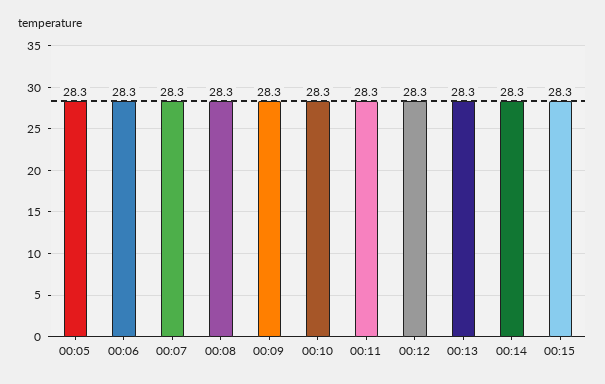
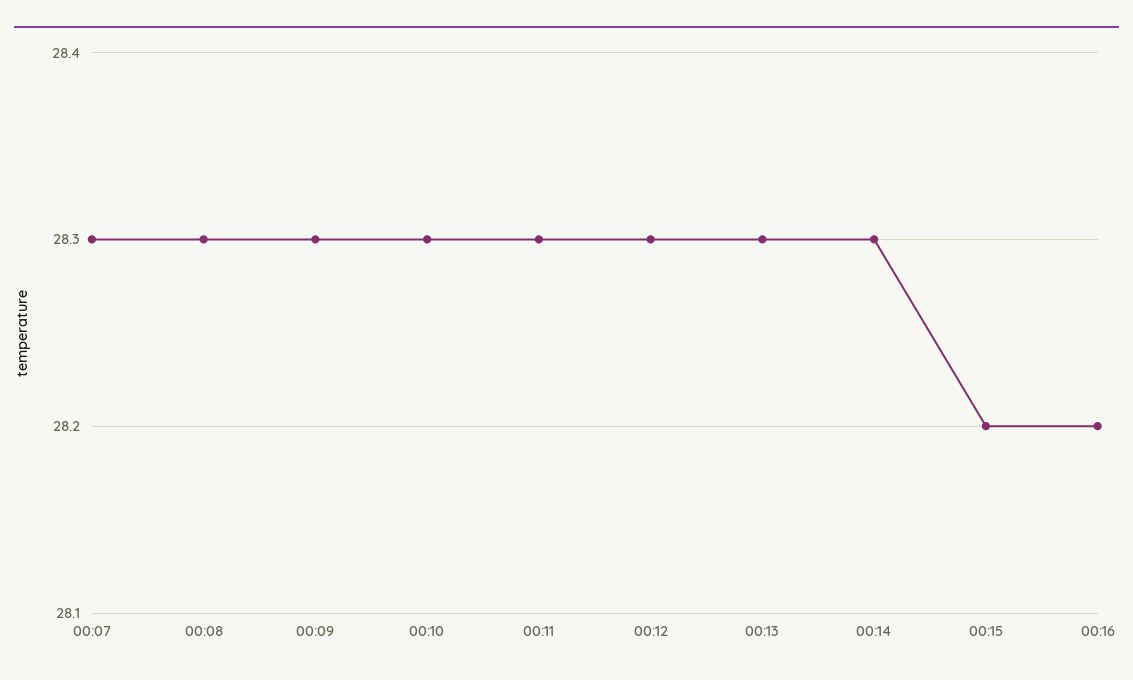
00:05: 28.3 -> none
00:06: 28.3 -> none
00:15: 28.3 -> 28.2
00:16: none -> 28.2

